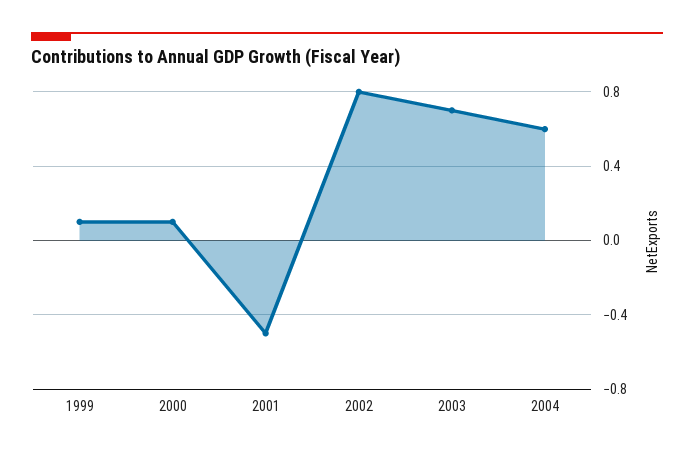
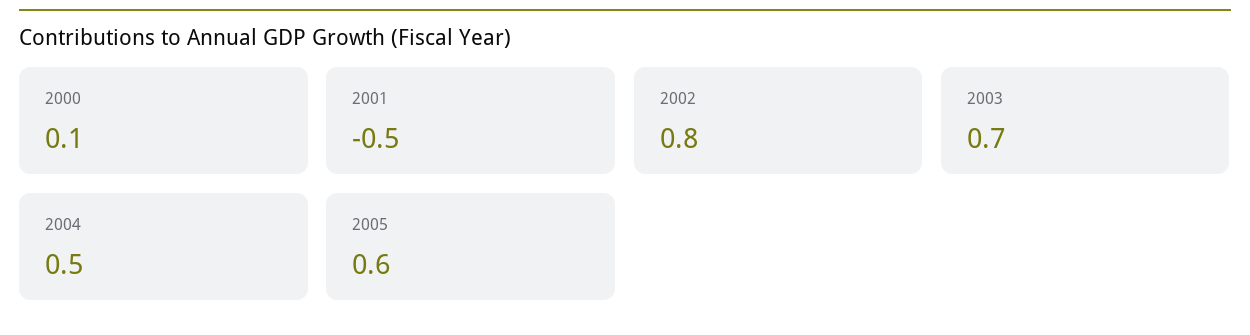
1999: 0.1 -> none
2004: 0.6 -> 0.5
2005: none -> 0.6

